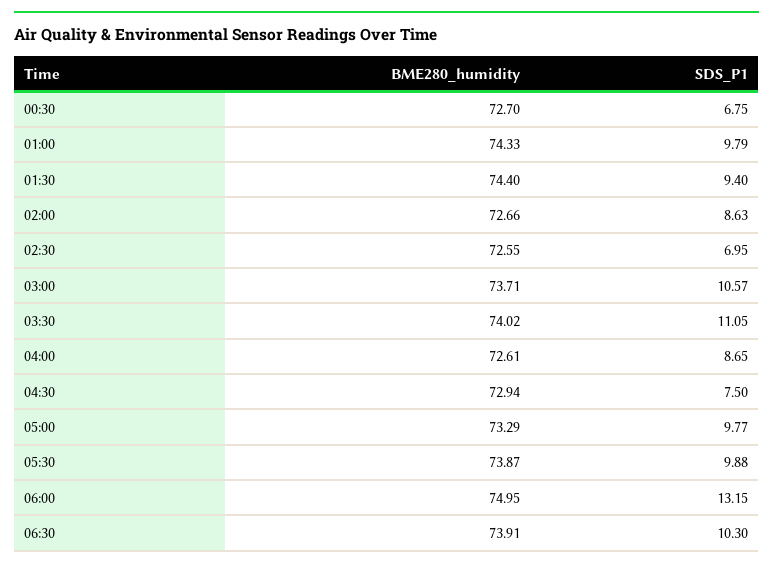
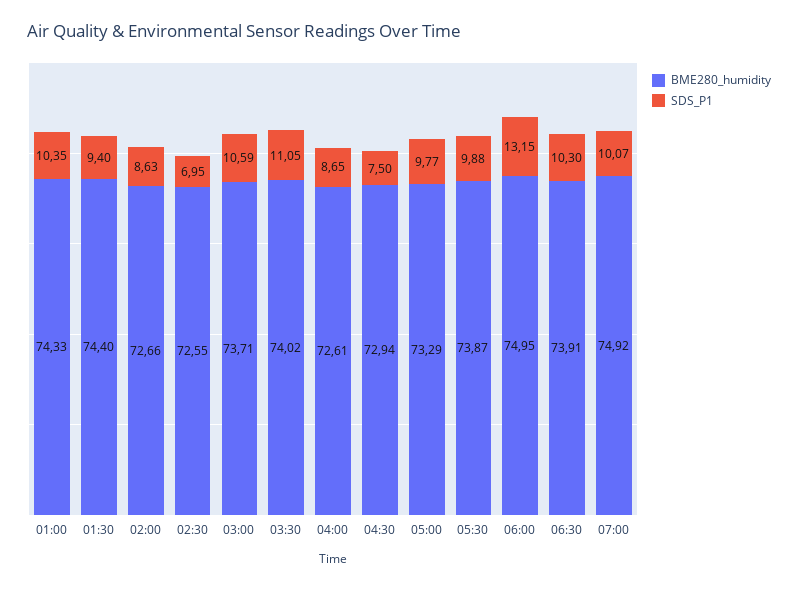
BME280_humidity, 00:30: 72.7 -> none
SDS_P1, 00:30: 6.75 -> none
SDS_P1, 01:00: 9.79 -> 10.35
SDS_P1, 03:00: 10.57 -> 10.59
BME280_humidity, 07:00: none -> 74.92
SDS_P1, 07:00: none -> 10.07

